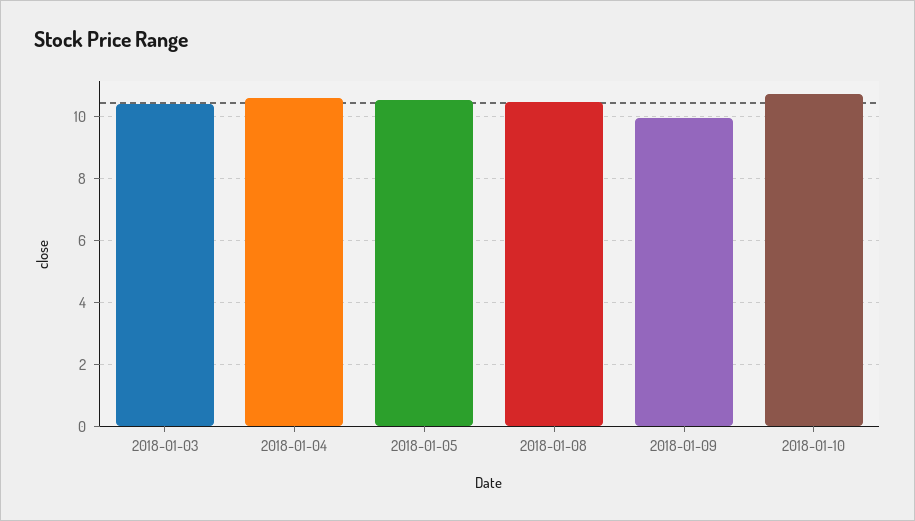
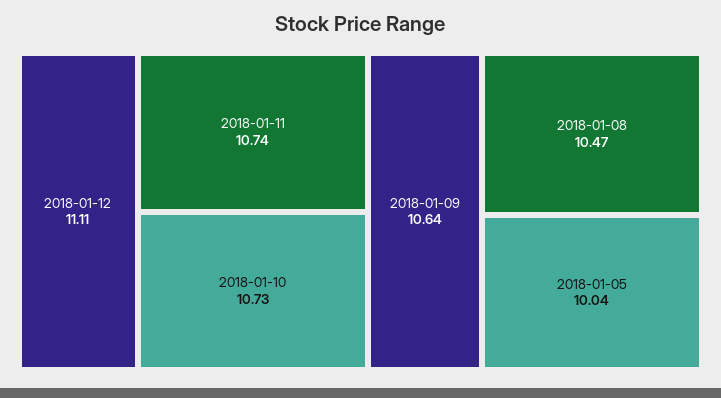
2018-01-03: 10.4 -> none
2018-01-04: 10.6 -> none
2018-01-05: 10.6 -> 10.04
2018-01-09: 10 -> 10.64
2018-01-12: none -> 11.11
2018-01-11: none -> 10.74

